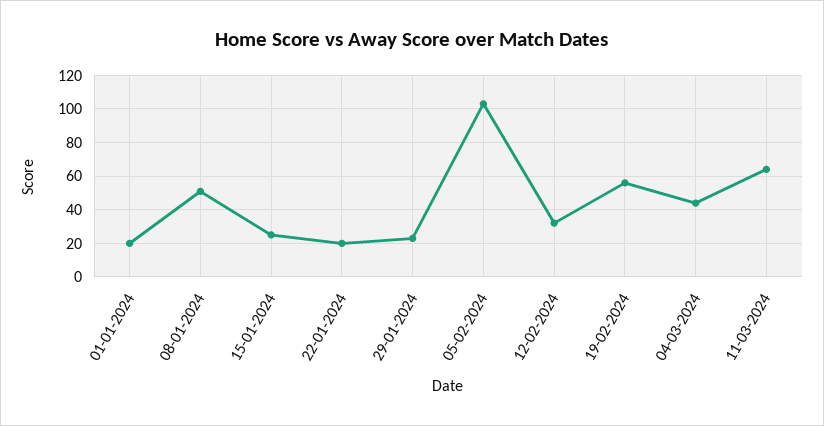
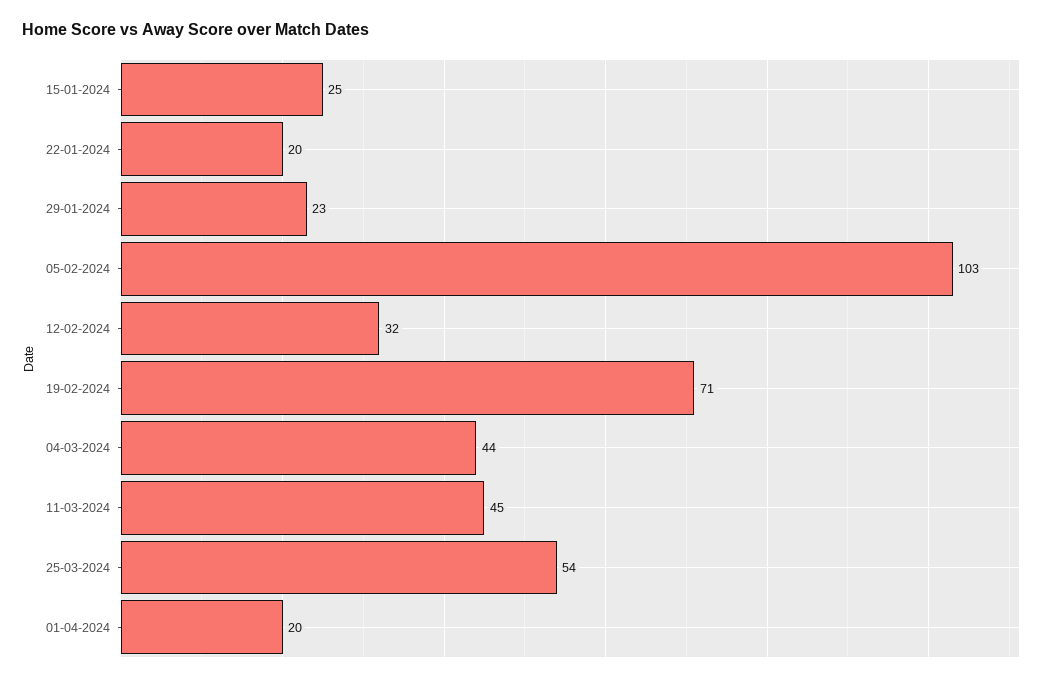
01-01-2024: 20 -> none
08-01-2024: 50 -> none
19-02-2024: 55 -> 71
11-03-2024: 65 -> 45
25-03-2024: none -> 54
01-04-2024: none -> 20

